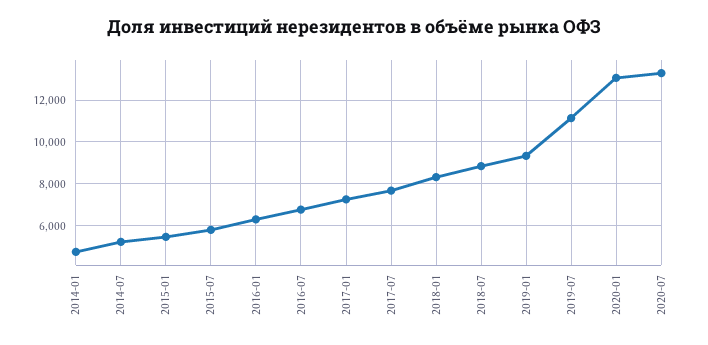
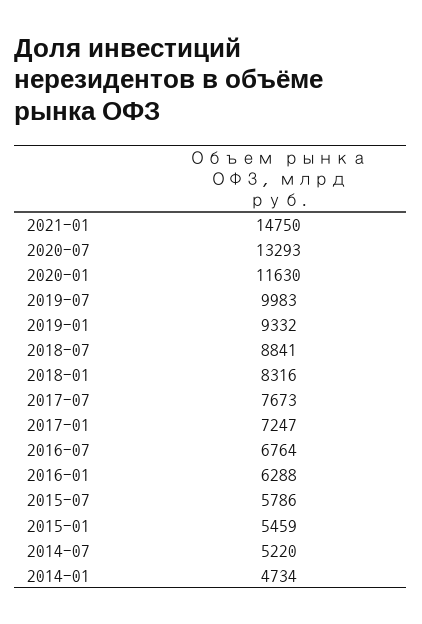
2019-07: 11000 -> 9983
2020-01: 13000 -> 11630
2021-01: none -> 14750

